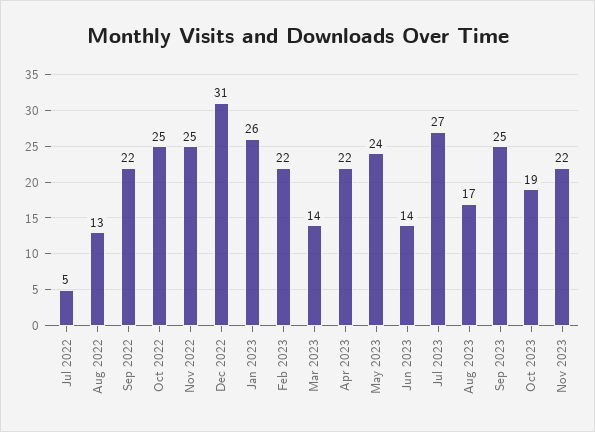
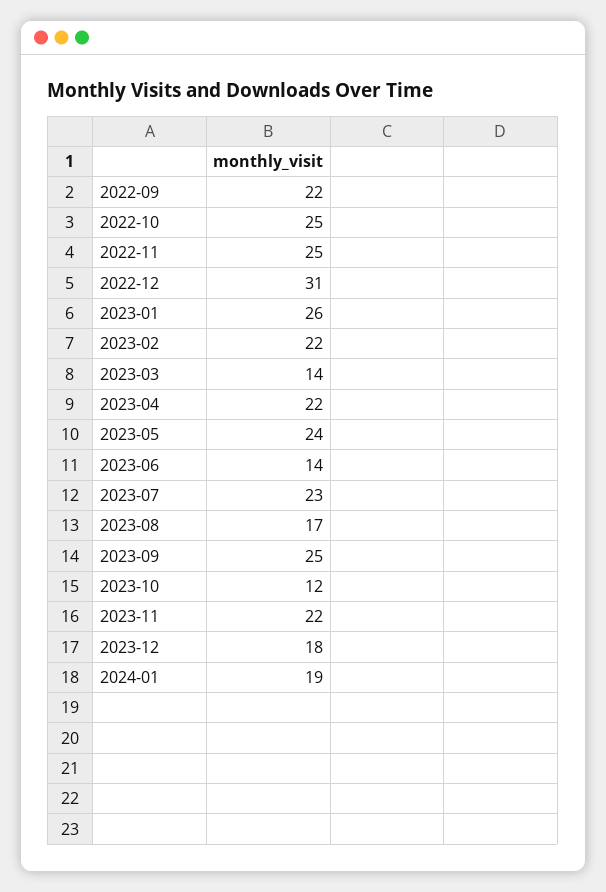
Jul 2022: 5 -> none
Aug 2022: 13 -> none
Jul 2023: 27 -> 23
Oct 2023: 19 -> 12
2023-12: none -> 18
2024-01: none -> 19

